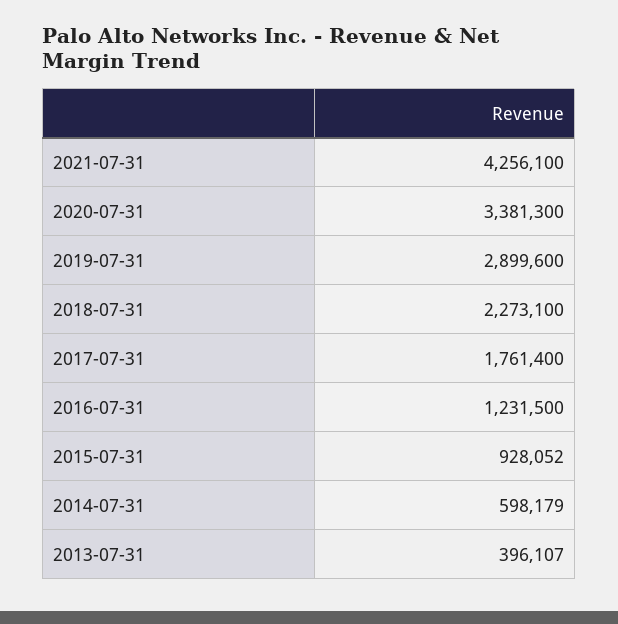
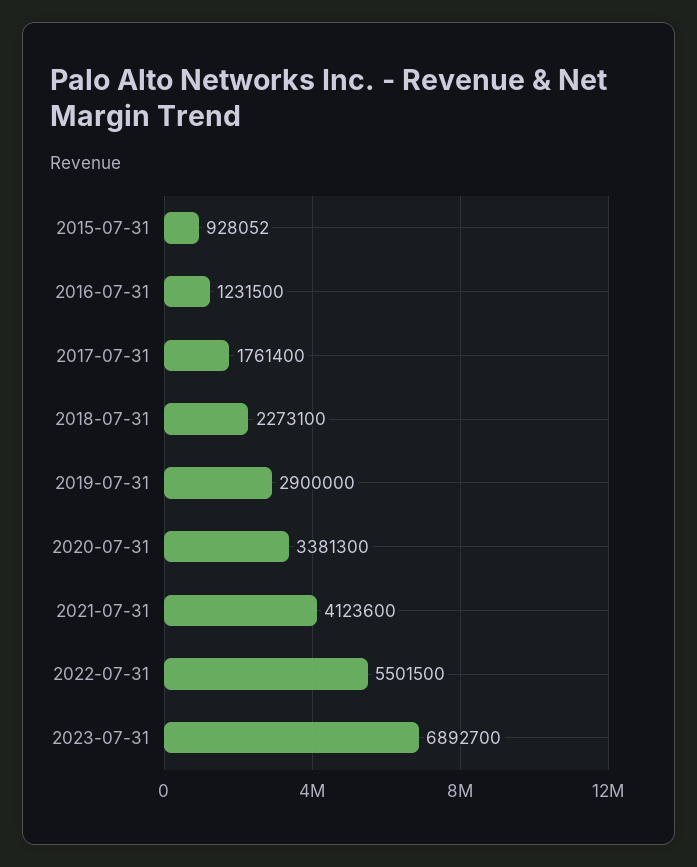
2021-07-31: 4256100 -> 4123600
2019-07-31: 2899600 -> 2900000
2014-07-31: 598179 -> none
2013-07-31: 396107 -> none
2022-07-31: none -> 5501500
2023-07-31: none -> 6892700

